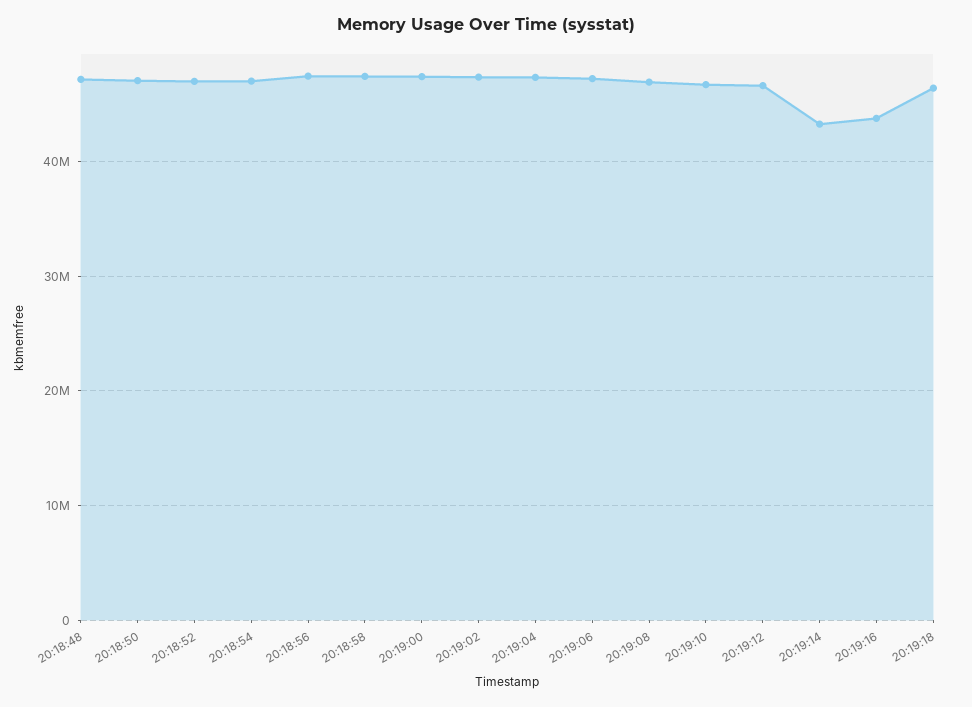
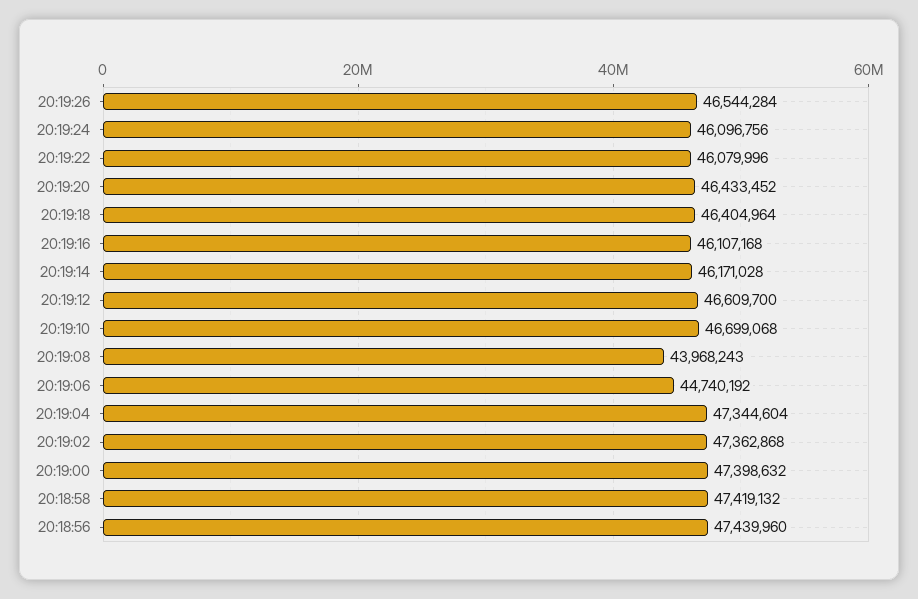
20:18:48: 47000000 -> none
20:18:50: 47000000 -> none
20:18:52: 47000000 -> none
20:18:54: 47000000 -> none
20:19:06: 47000000 -> 44740192
20:19:08: 47000000 -> 43968243
20:19:14: 43000000 -> 46171028
20:19:16: 44000000 -> 46107168
20:19:26: none -> 46544284
20:19:24: none -> 46096756
20:19:22: none -> 46079996
20:19:20: none -> 46433452

